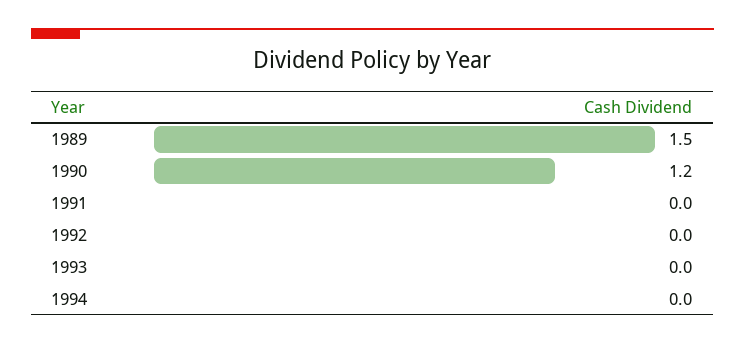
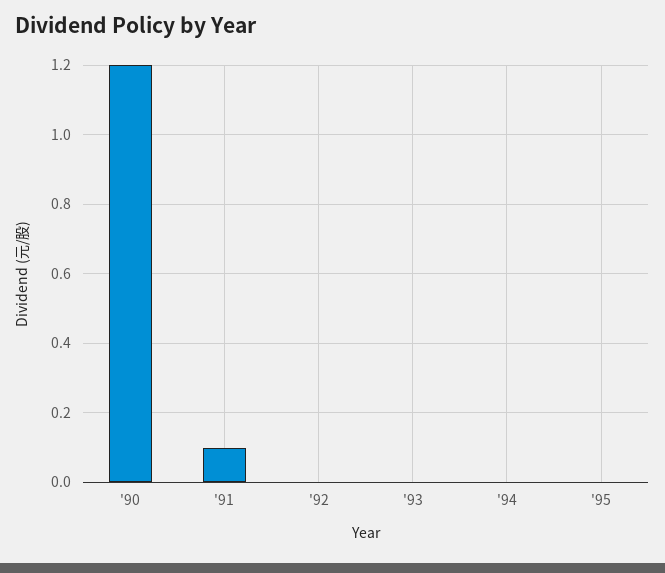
1989: 1.5 -> none
1991: 0 -> 0.1
'95: none -> 0

